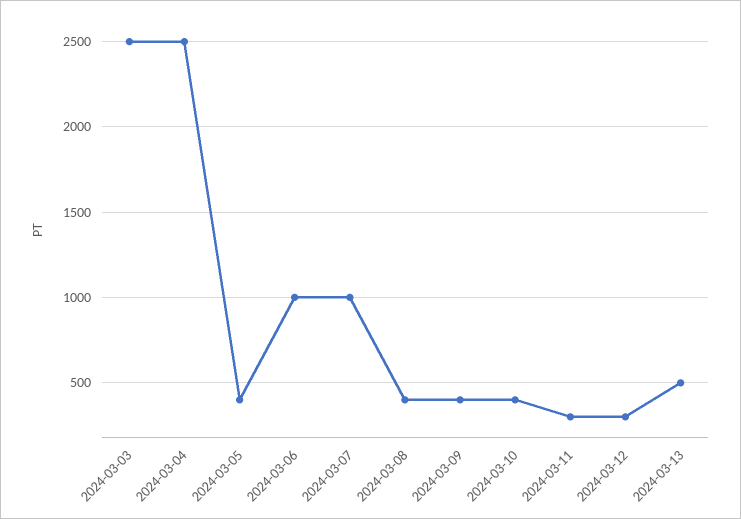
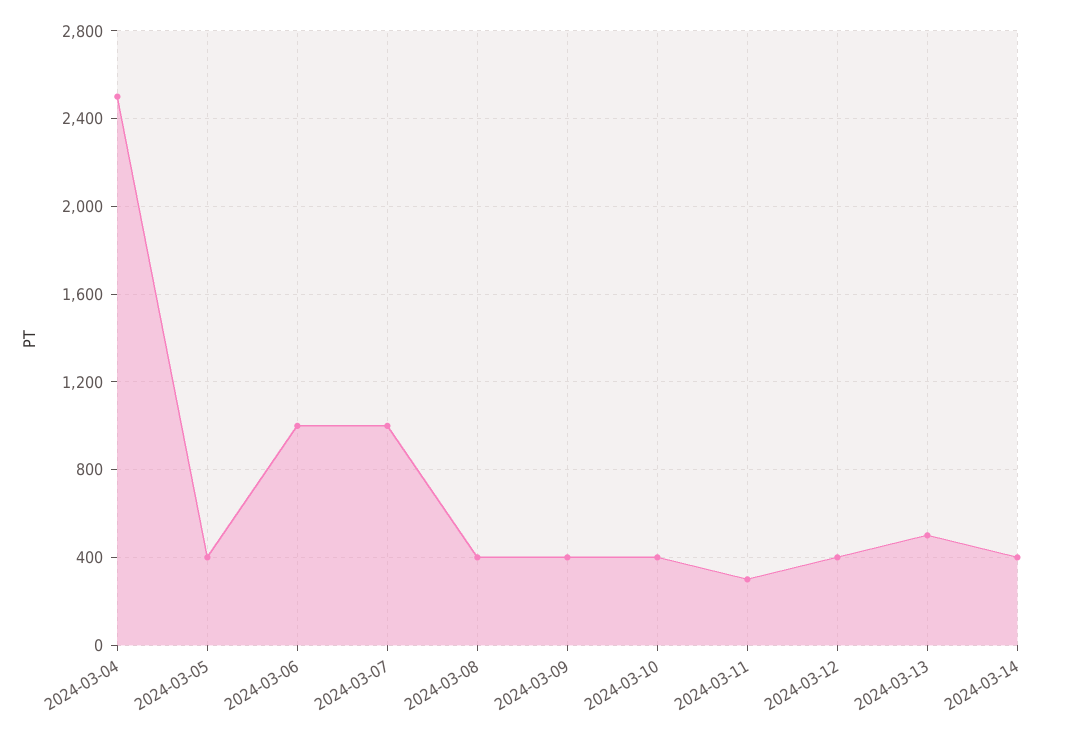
2024-03-03: 2500 -> none
2024-03-12: 300 -> 400
2024-03-14: none -> 400

